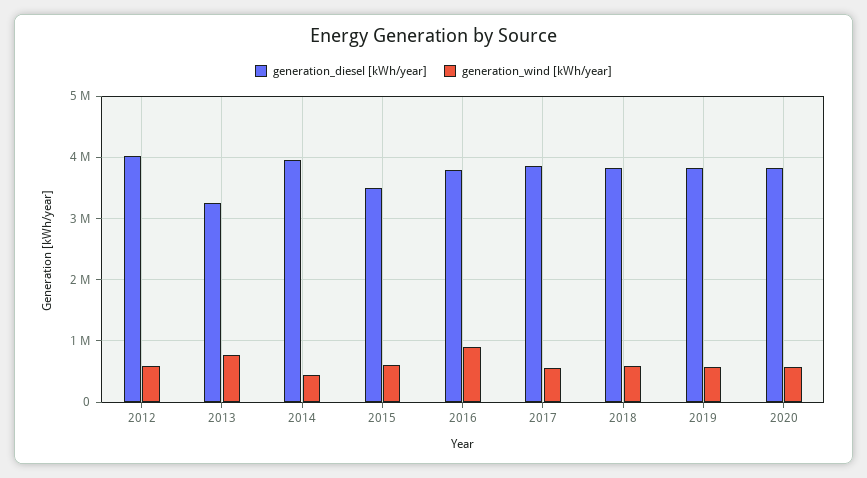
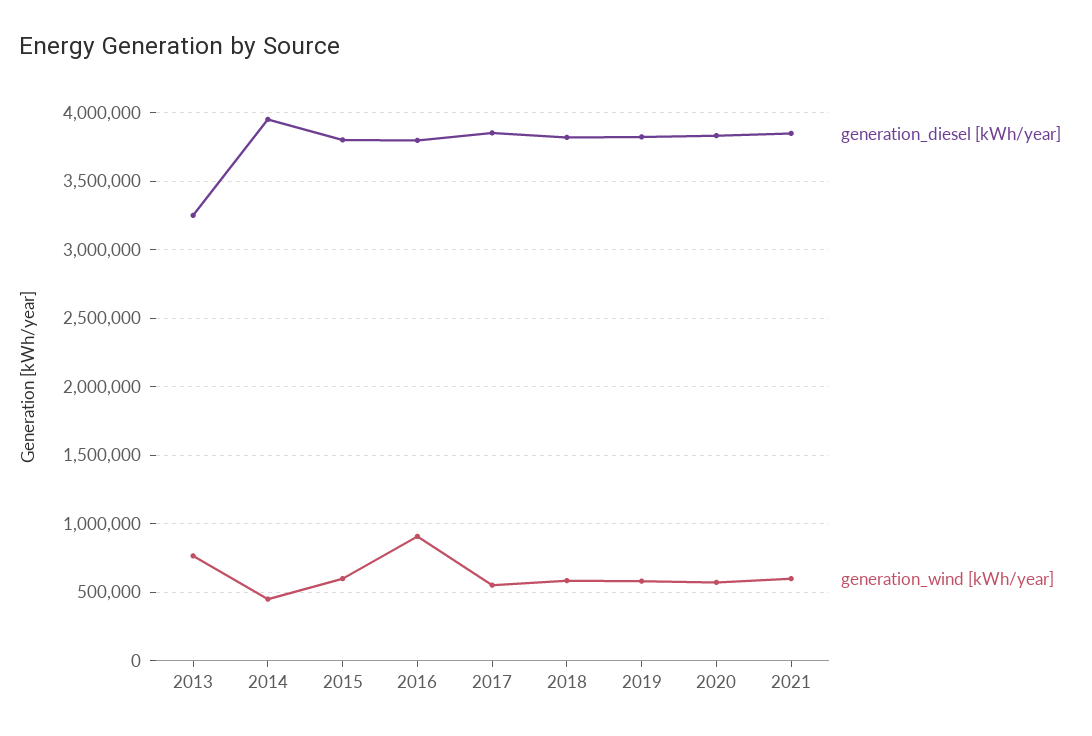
generation_diesel [kWh/year], 2012: 4000000 -> none
generation_wind [kWh/year], 2012: 600000 -> none
generation_diesel [kWh/year], 2015: 3500000 -> 3800000
generation_diesel [kWh/year], 2021: none -> 3850000
generation_wind [kWh/year], 2021: none -> 600000

